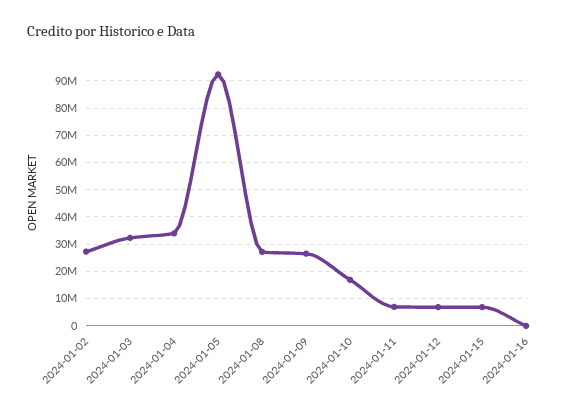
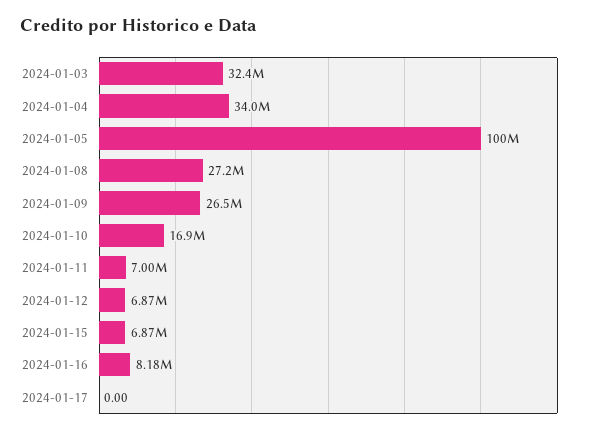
2024-01-02: 27500000 -> none
2024-01-05: 92500000 -> 100000000
2024-01-16: 0 -> 8180000
2024-01-17: none -> 0

